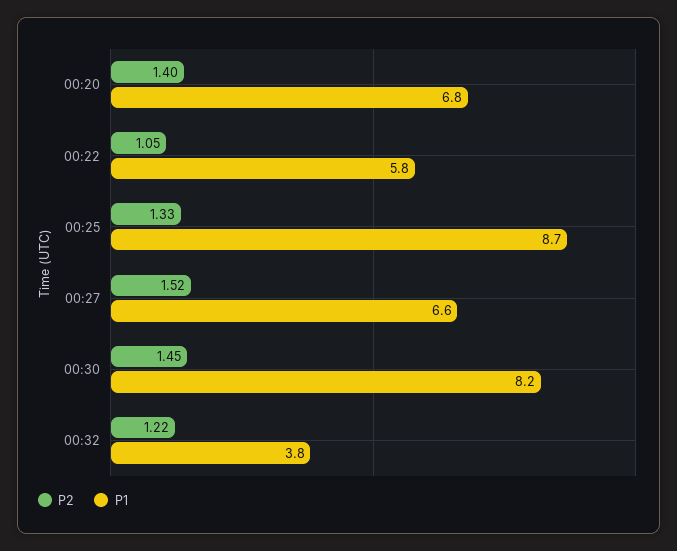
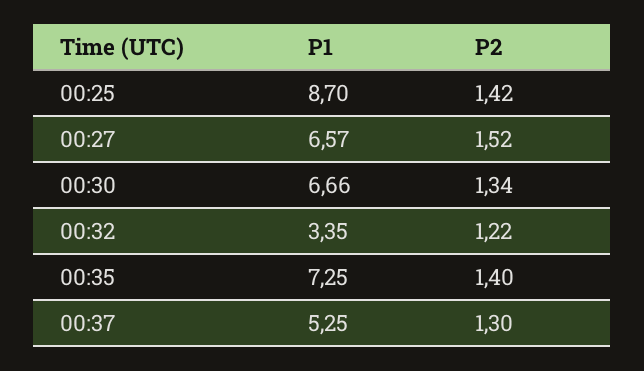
P2, 00:20: 1.4 -> none
P1, 00:20: 6.8 -> none
P2, 00:22: 1.05 -> none
P1, 00:22: 5.8 -> none
P2, 00:25: 1.33 -> 1.42
P2, 00:30: 1.45 -> 1.34
P1, 00:30: 8.2 -> 6.66
P1, 00:32: 3.8 -> 3.35
P1, 00:35: none -> 7.25
P2, 00:35: none -> 1.4
P1, 00:37: none -> 5.25
P2, 00:37: none -> 1.3

